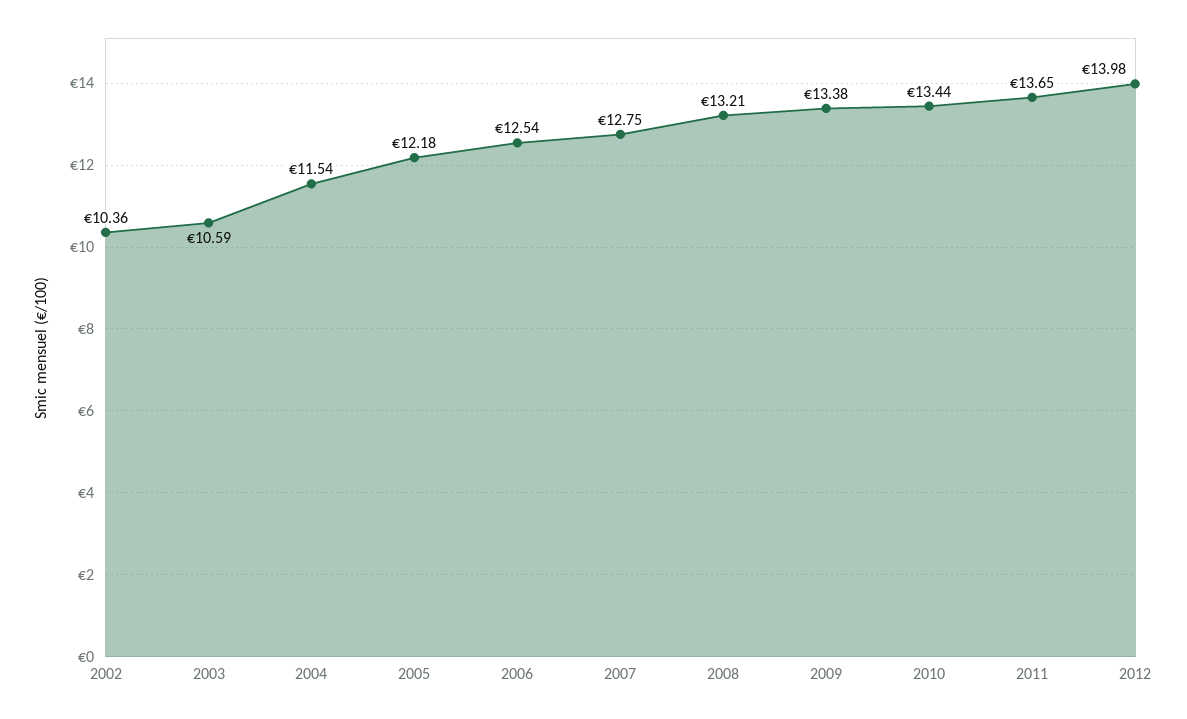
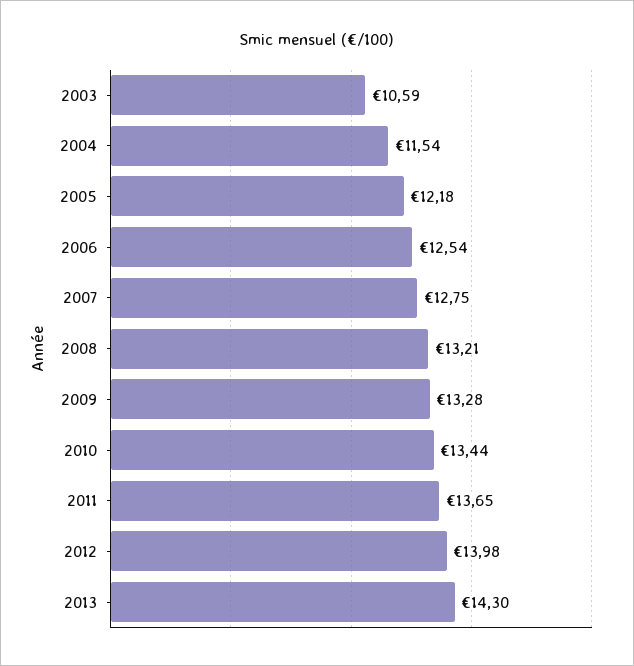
2002: 10.36 -> none
2009: 13.38 -> 13.28
2013: none -> 14.3

